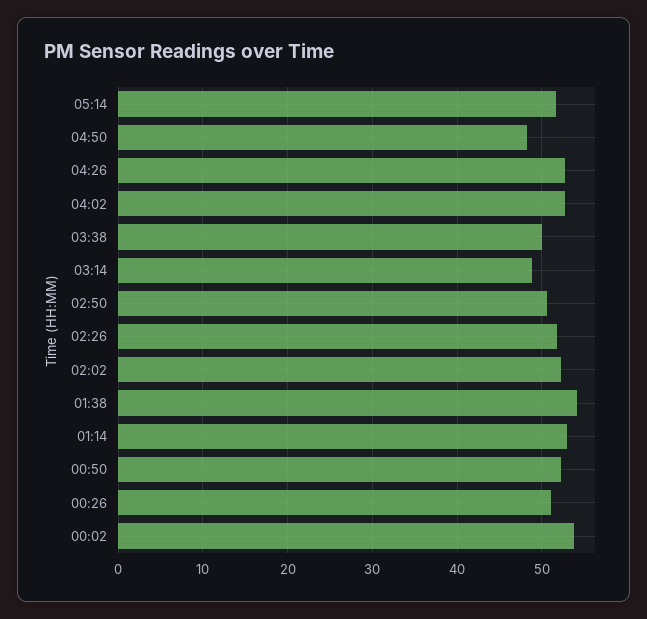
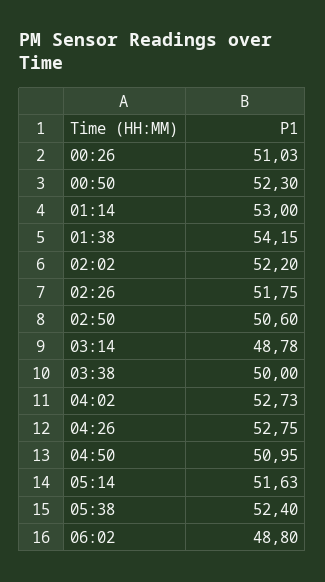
04:50: 48 -> 50.95
00:02: 54 -> none
05:38: none -> 52.4
06:02: none -> 48.8

